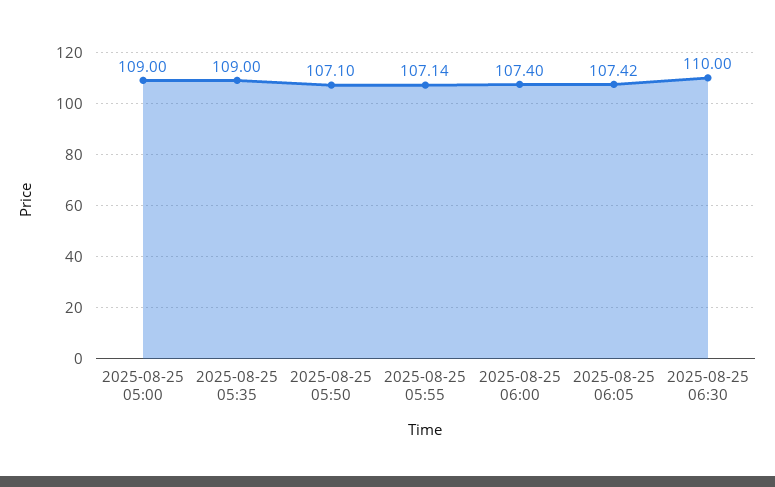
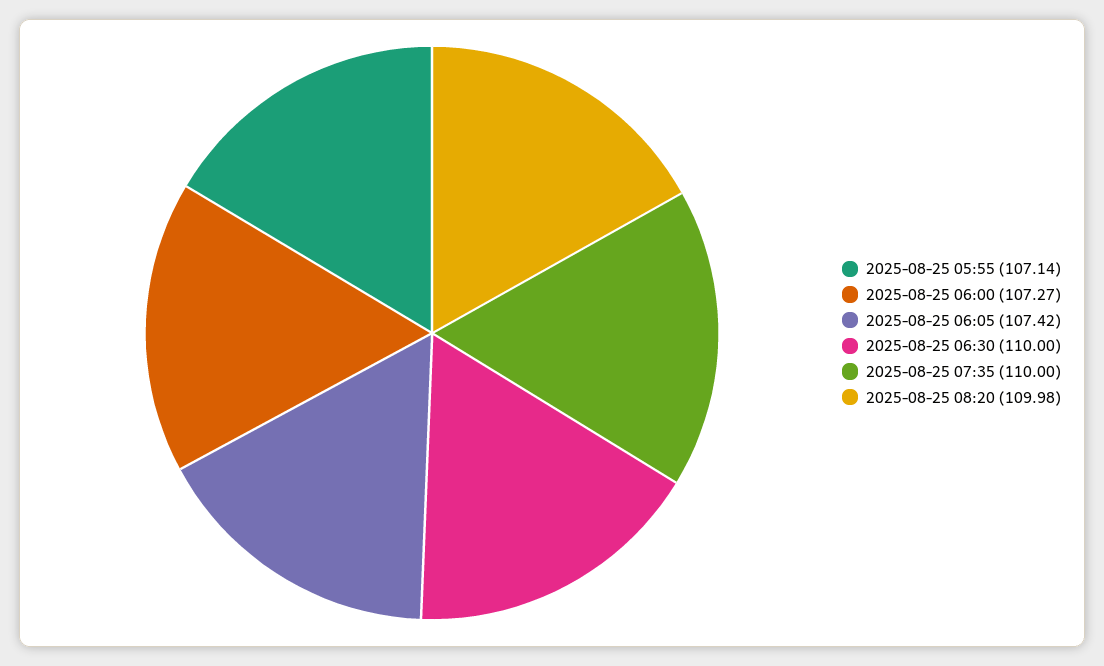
2025-08-25 05:00: 109 -> none
2025-08-25 05:35: 109 -> none
2025-08-25 05:50: 107.1 -> none
2025-08-25 06:00: 107.4 -> 107.27
2025-08-25 07:35: none -> 110
2025-08-25 08:20: none -> 109.98

